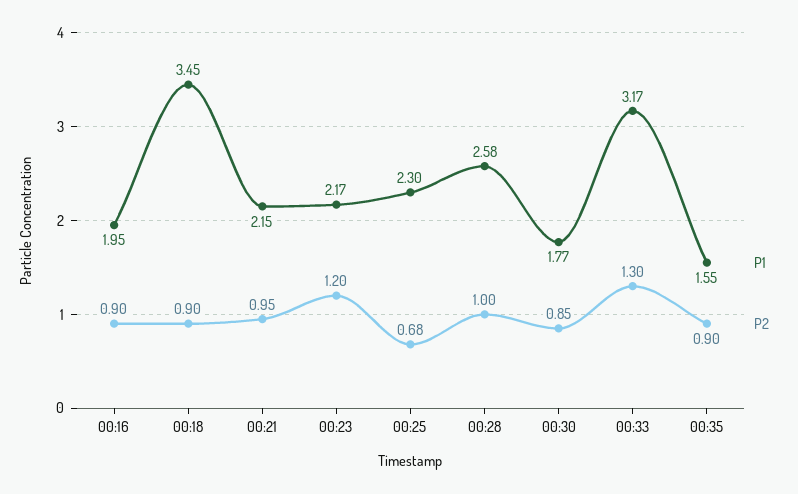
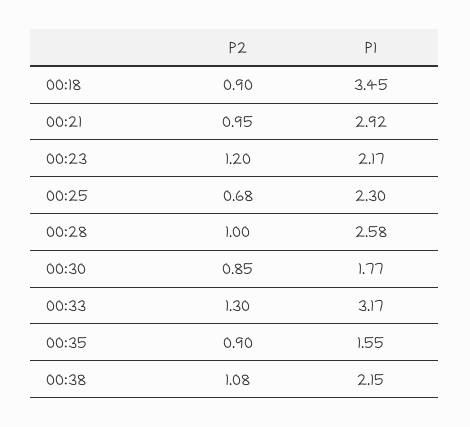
P1, 00:16: 1.95 -> none
P2, 00:16: 0.9 -> none
P1, 00:21: 2.15 -> 2.92
P2, 00:38: none -> 1.08
P1, 00:38: none -> 2.15

